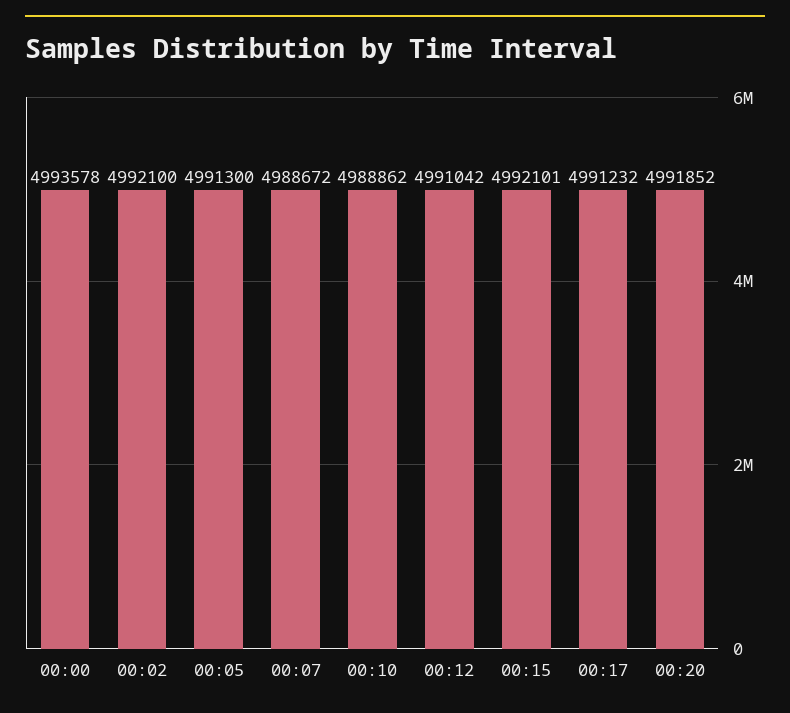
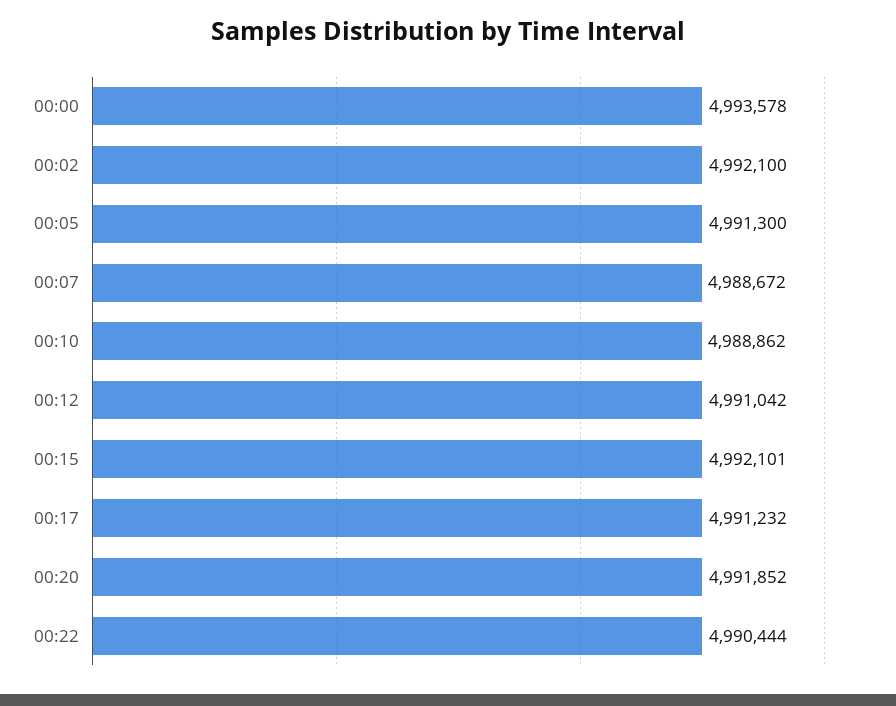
00:22: none -> 4990444

